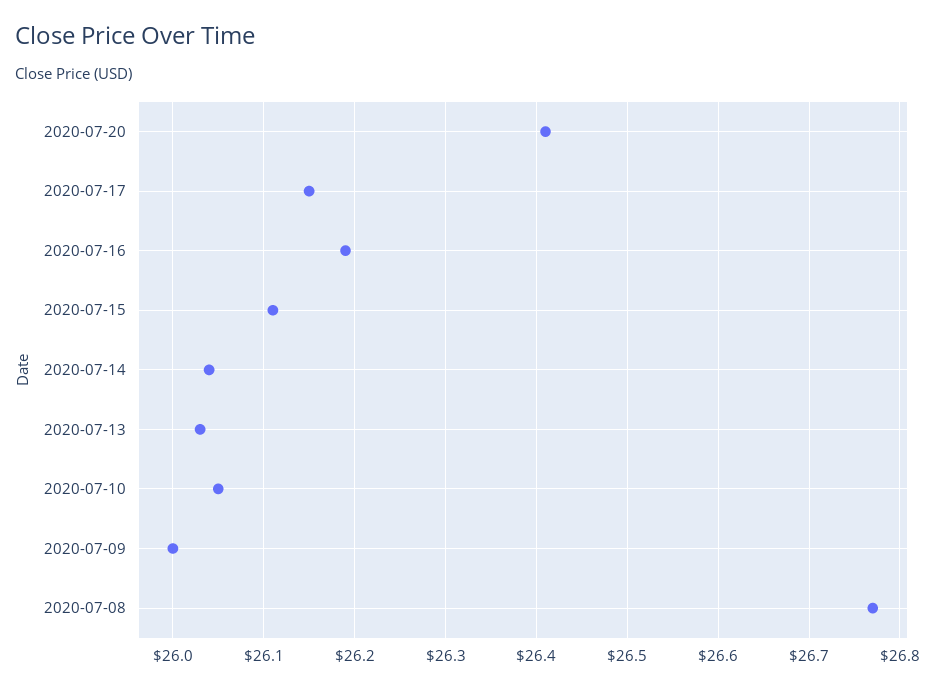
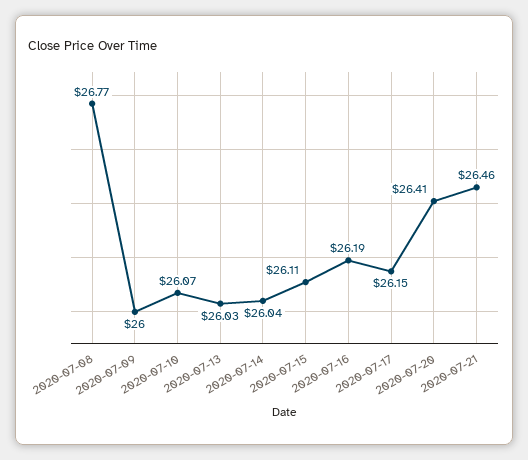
2020-07-10: 26.05 -> 26.07
2020-07-21: none -> 26.46

